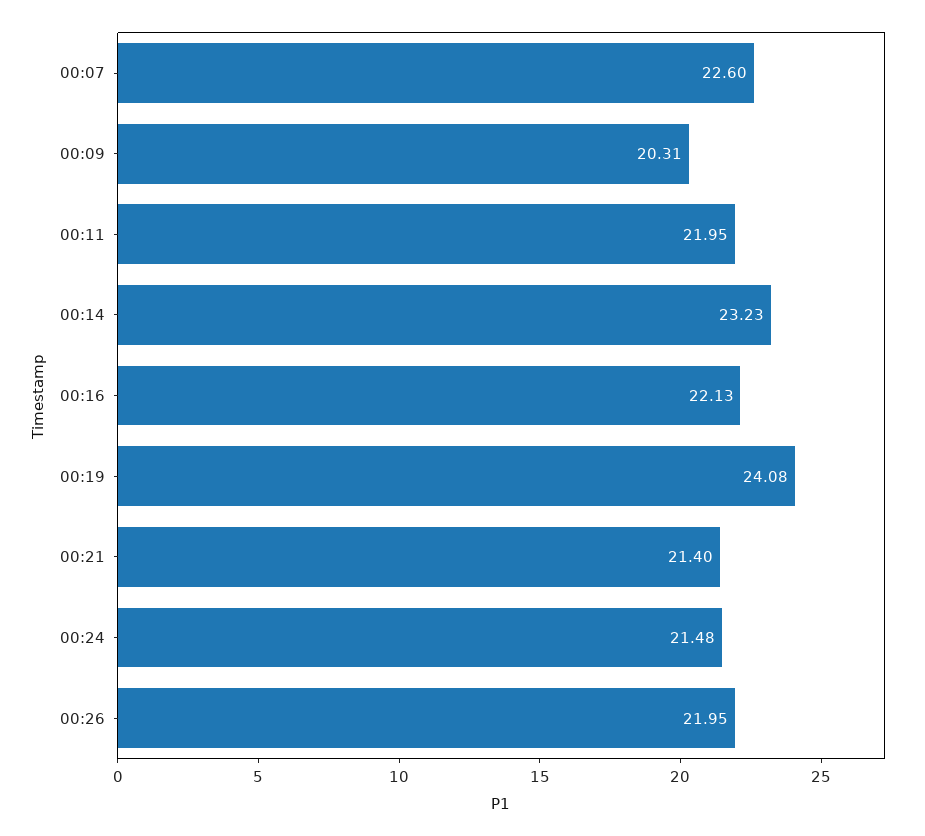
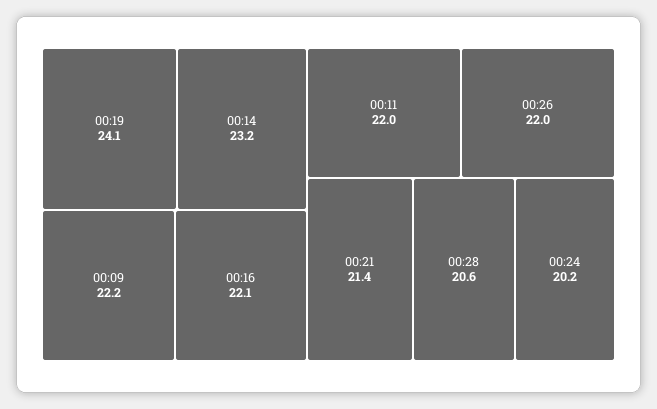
00:07: 22.6 -> none
00:09: 20.31 -> 22.2
00:24: 21.48 -> 20.2
00:28: none -> 20.6

